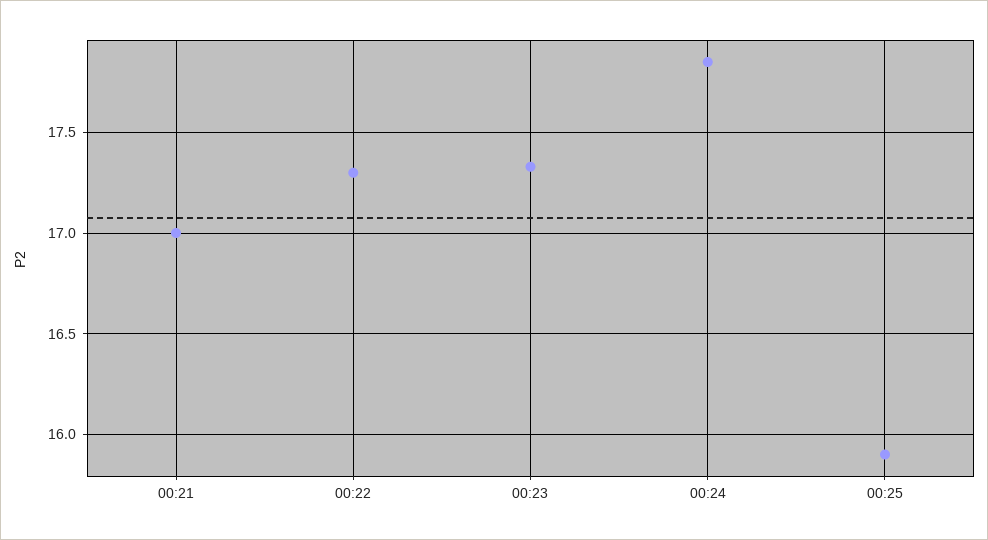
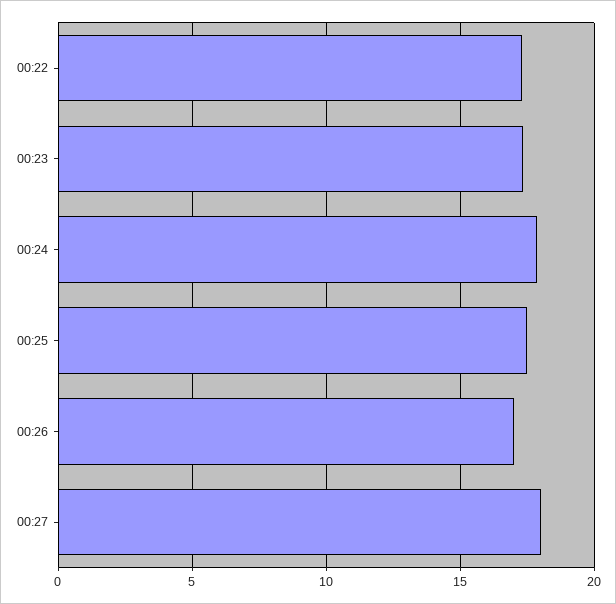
00:21: 17 -> none
00:25: 15.9 -> 17.5
00:26: none -> 17
00:27: none -> 18

